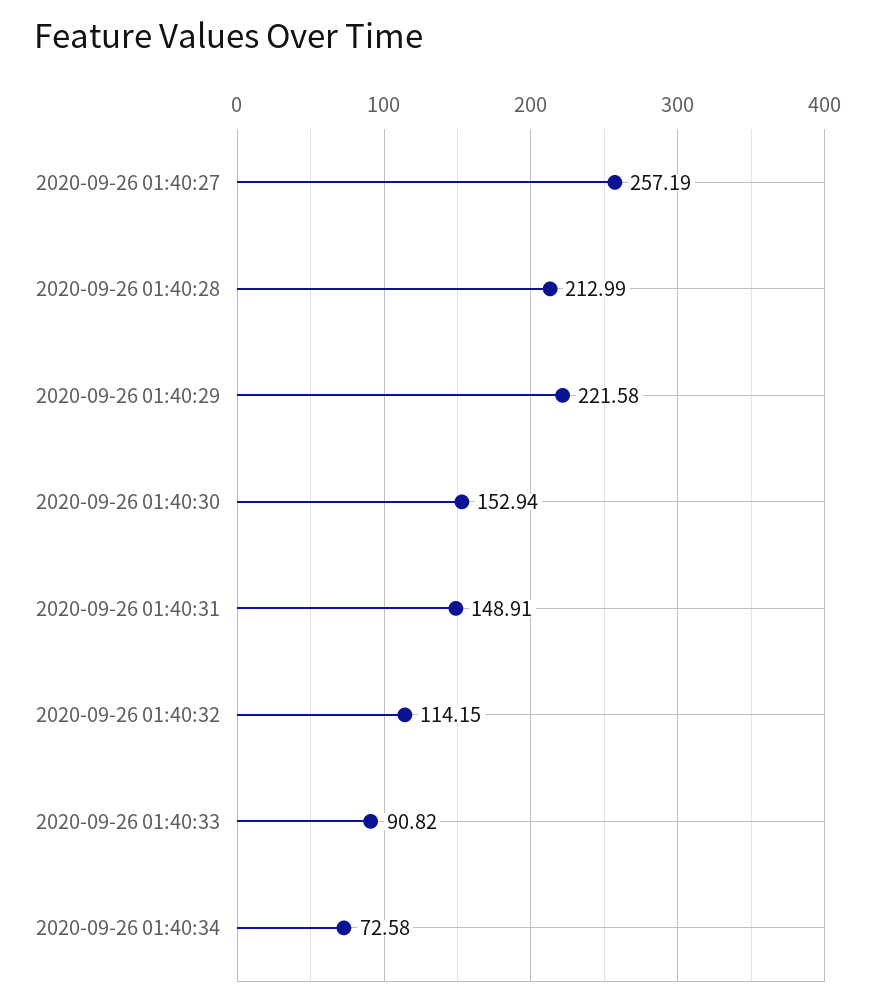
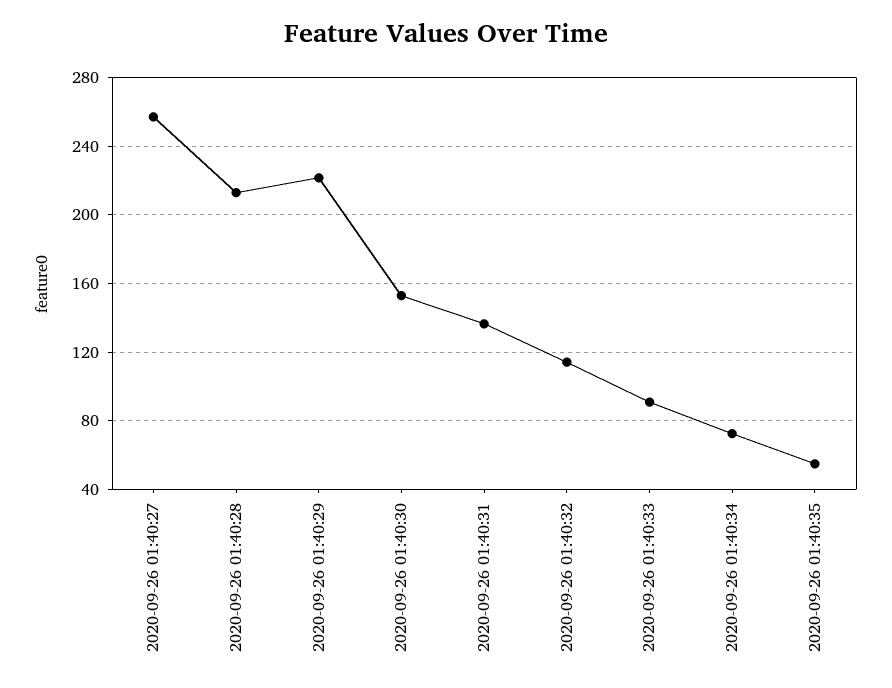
2020-09-26 01:40:31: 148.91 -> 135
2020-09-26 01:40:35: none -> 55

